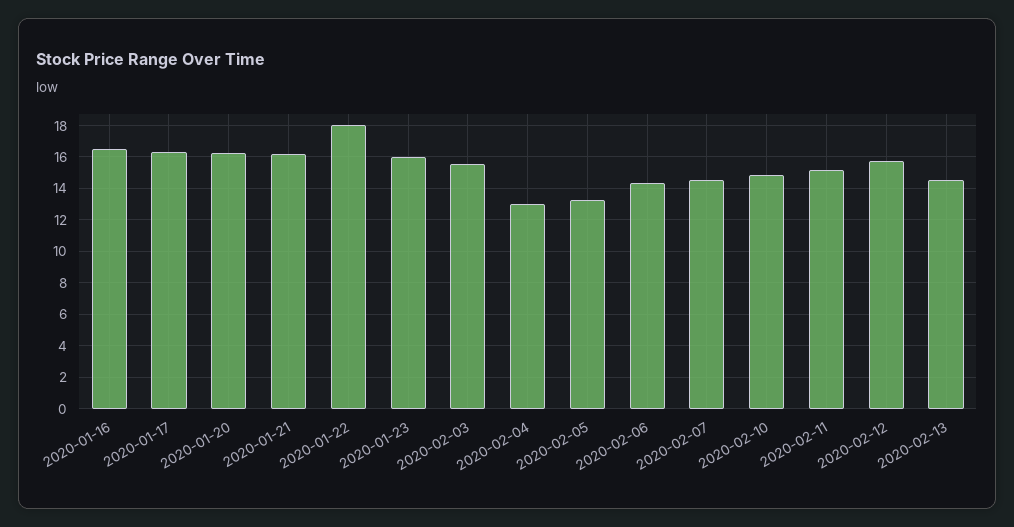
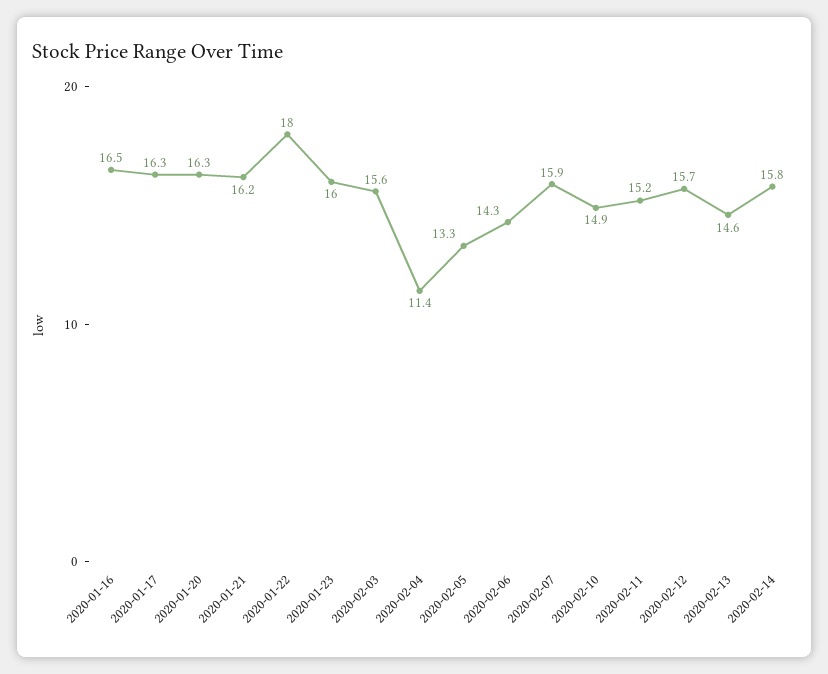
2020-02-04: 13 -> 11.4
2020-02-07: 14.5 -> 15.9
2020-02-14: none -> 15.8

